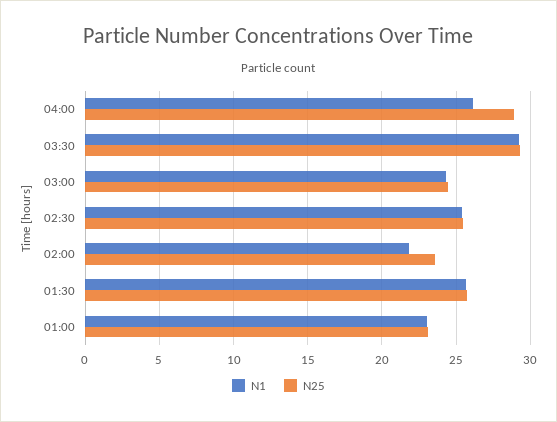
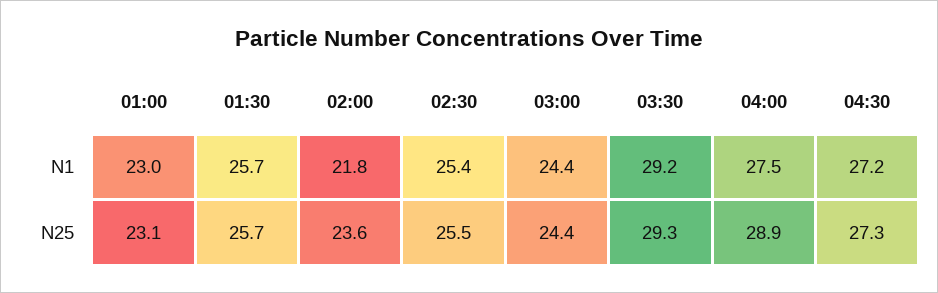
N1, 04:00: 26 -> 27.5
N1, 04:30: none -> 27.2
N25, 04:30: none -> 27.3

